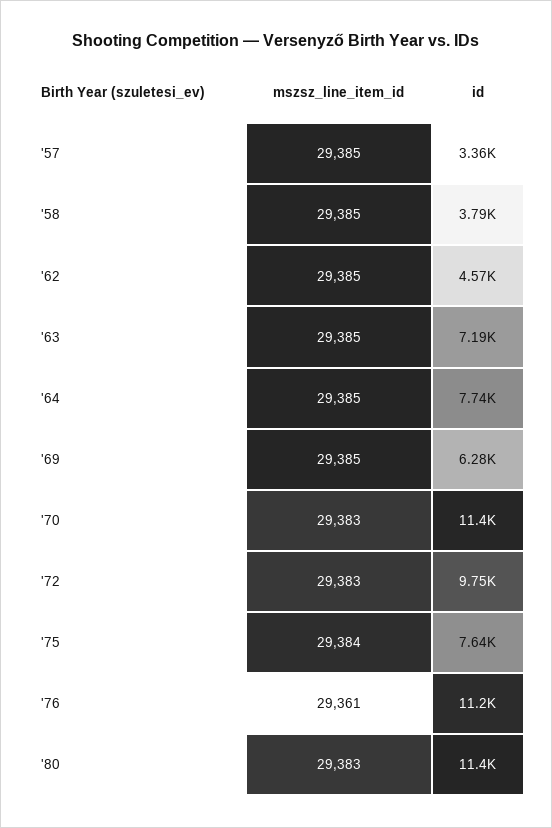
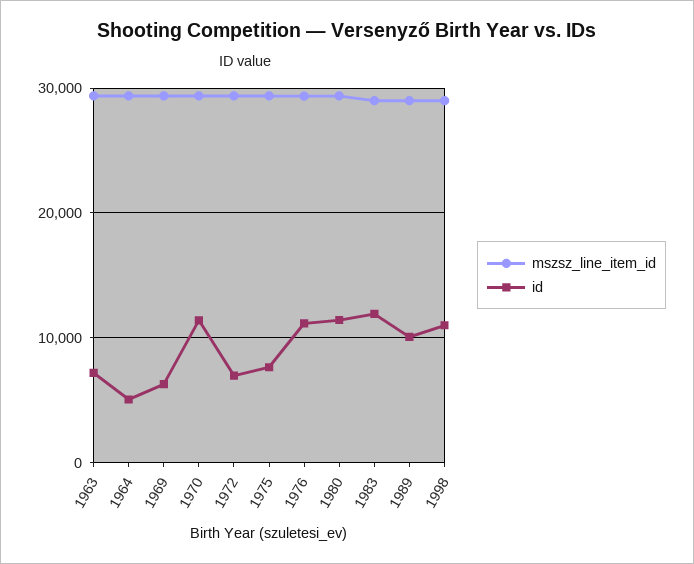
mszsz_line_item_id, '57: 29385 -> none
id, '57: 3360 -> none
mszsz_line_item_id, '58: 29385 -> none
id, '58: 3790 -> none
mszsz_line_item_id, '62: 29385 -> none
id, '62: 4570 -> none
id, '64: 7740 -> 5000
id, '72: 9750 -> 7000
mszsz_line_item_id, 1983: none -> 29000
id, 1983: none -> 12000
mszsz_line_item_id, 1989: none -> 29000
id, 1989: none -> 10000
mszsz_line_item_id, 1998: none -> 29000
id, 1998: none -> 11000

